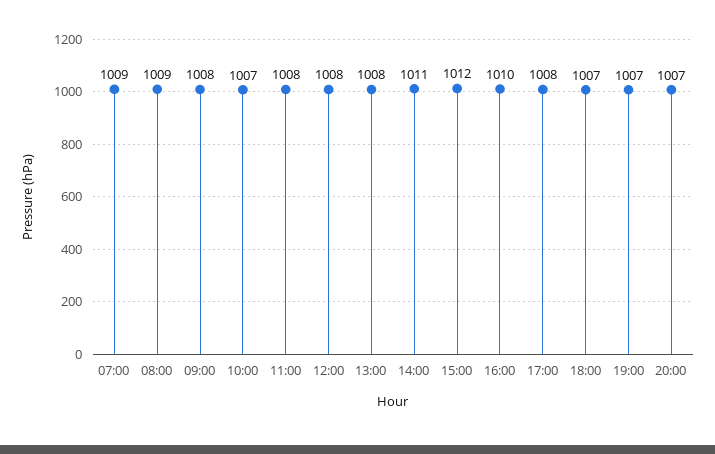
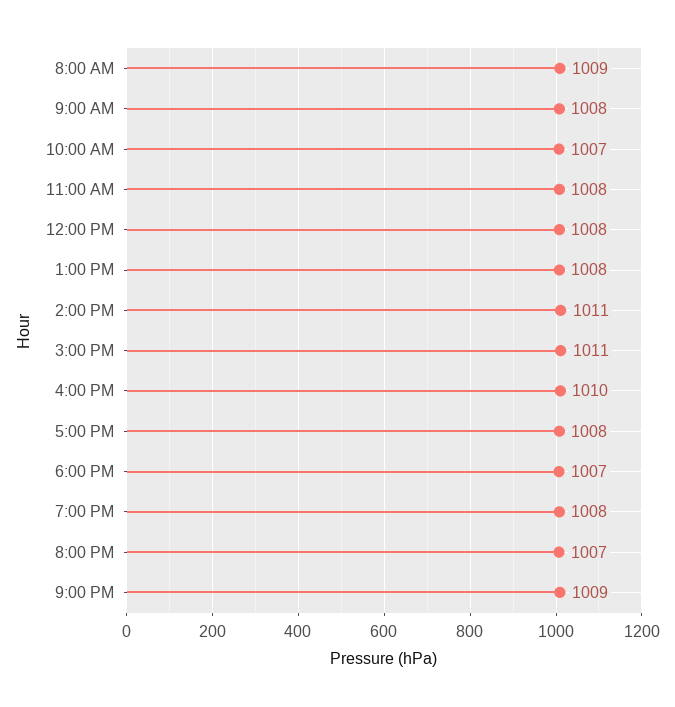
07:00: 1009 -> none
15:00: 1012 -> 1011
19:00: 1007 -> 1008
9:00 PM: none -> 1009

